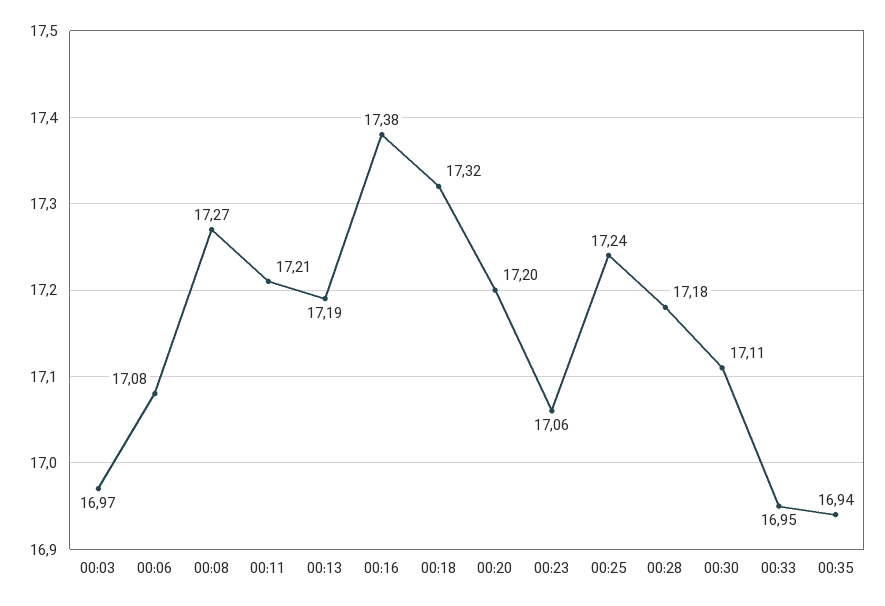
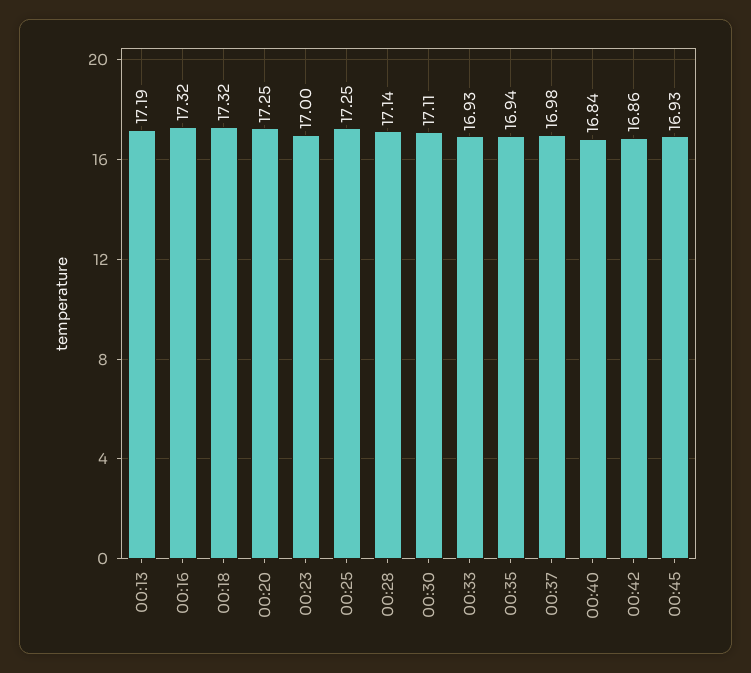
00:03: 16.97 -> none
00:06: 17.08 -> none
00:08: 17.27 -> none
00:11: 17.21 -> none
00:16: 17.38 -> 17.32
00:20: 17.2 -> 17.25
00:23: 17.06 -> 17
00:25: 17.24 -> 17.25
00:28: 17.18 -> 17.14
00:33: 16.95 -> 16.93
00:37: none -> 16.98
00:40: none -> 16.84
00:42: none -> 16.86
00:45: none -> 16.93

